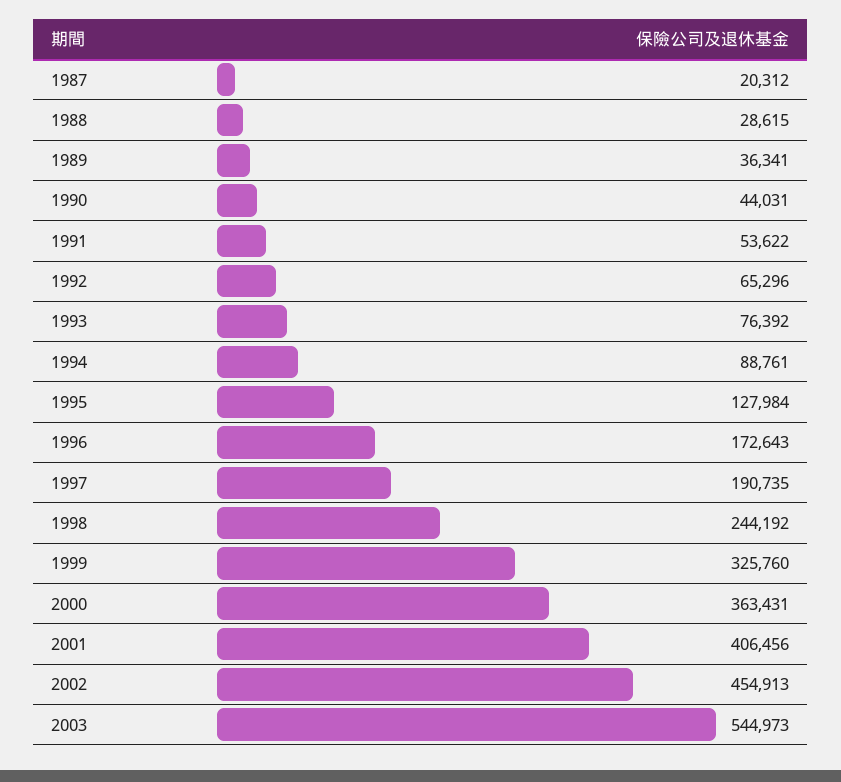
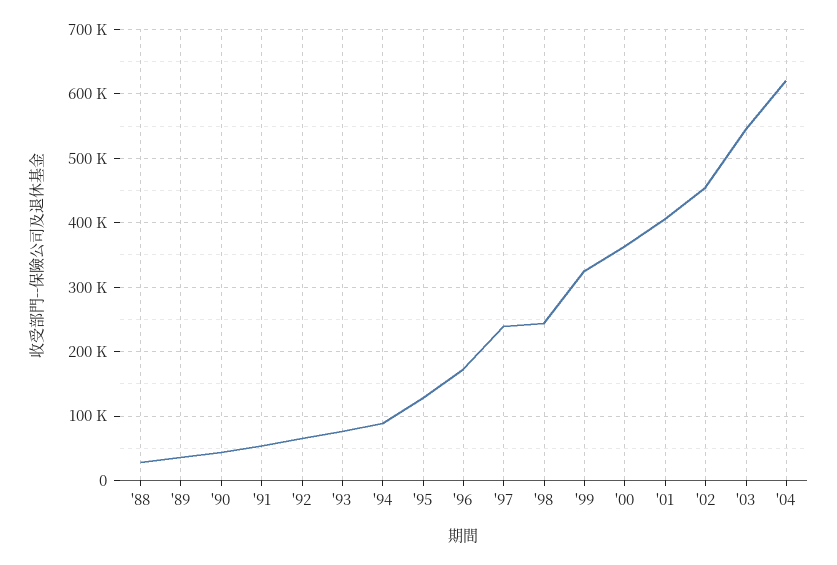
1987: 20312 -> none
1997: 190735 -> 240000
'04: none -> 620000

